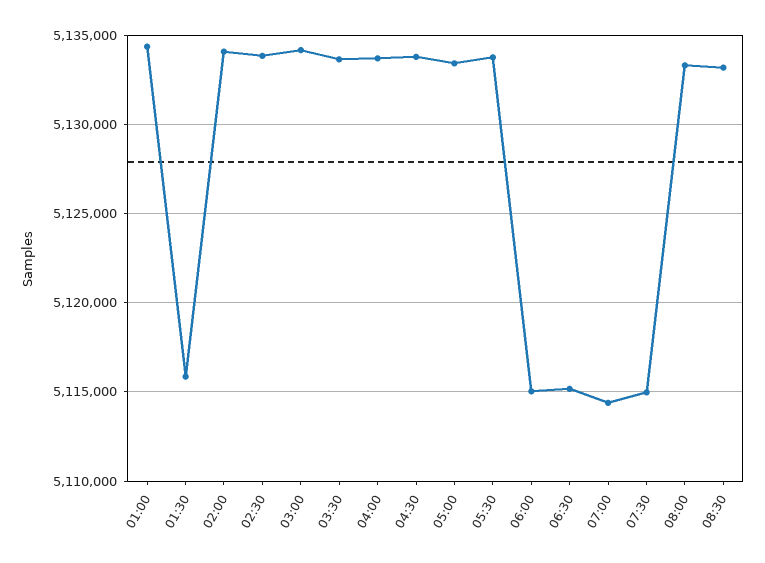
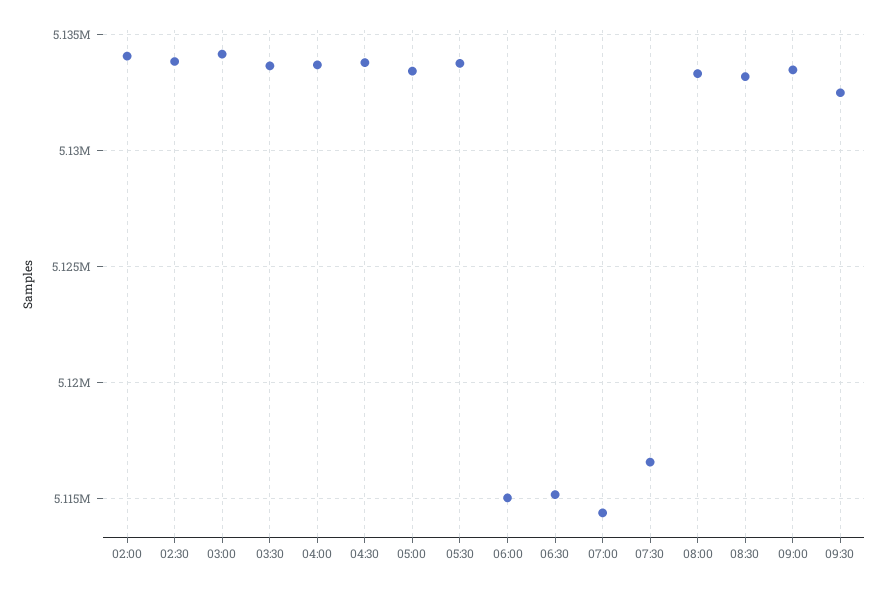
01:00: 5134500 -> none
01:30: 5116000 -> none
07:30: 5115000 -> 5116500
09:00: none -> 5133500
09:30: none -> 5132500

